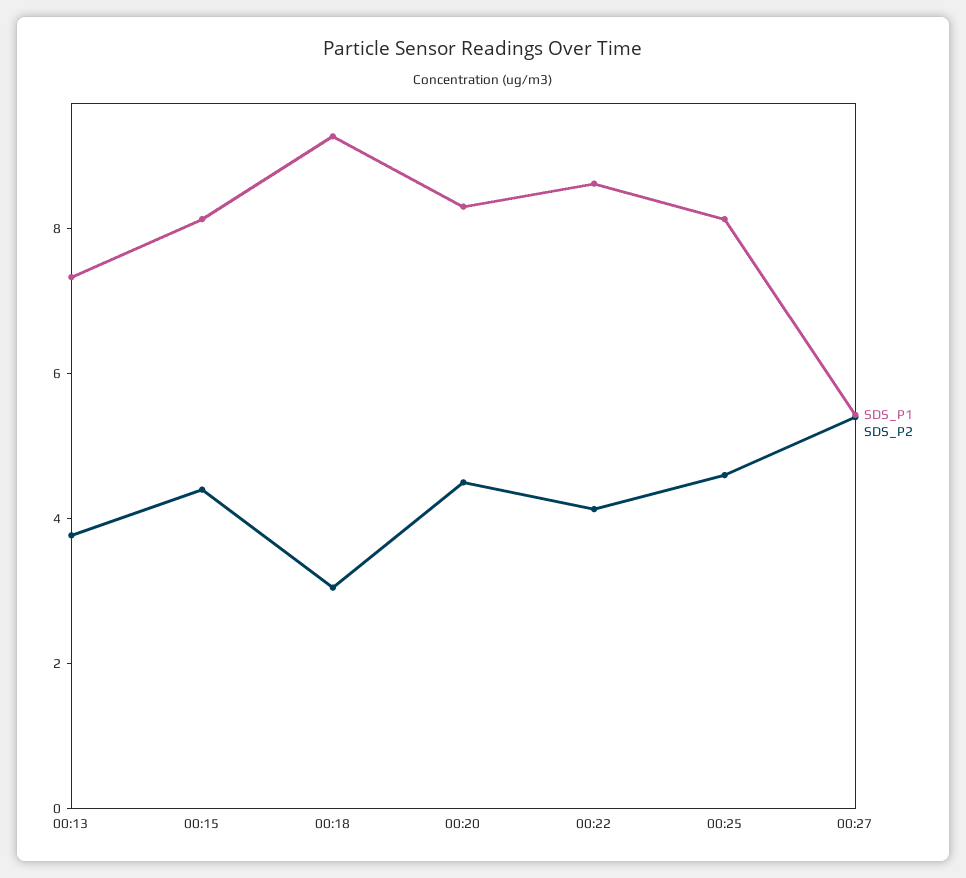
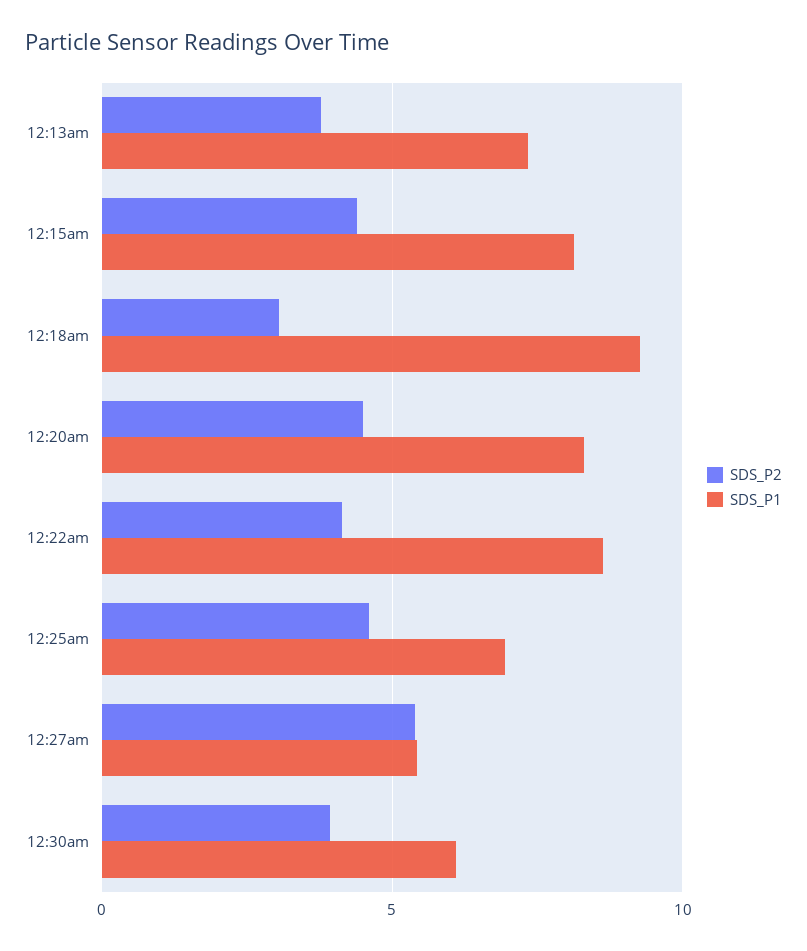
SDS_P1, 00:25: 8 -> 7
SDS_P2, 12:30am: none -> 4
SDS_P1, 12:30am: none -> 6

